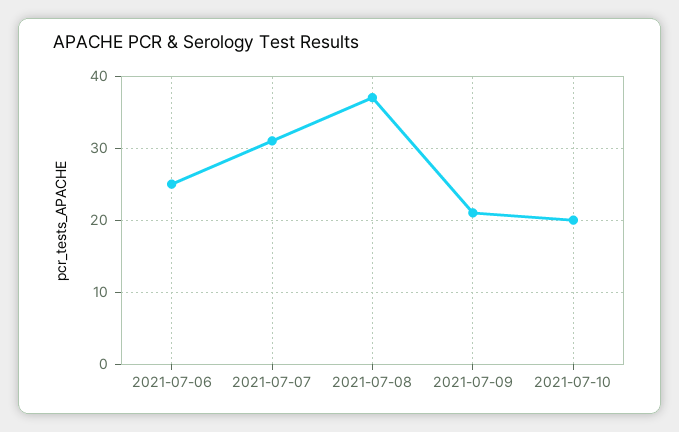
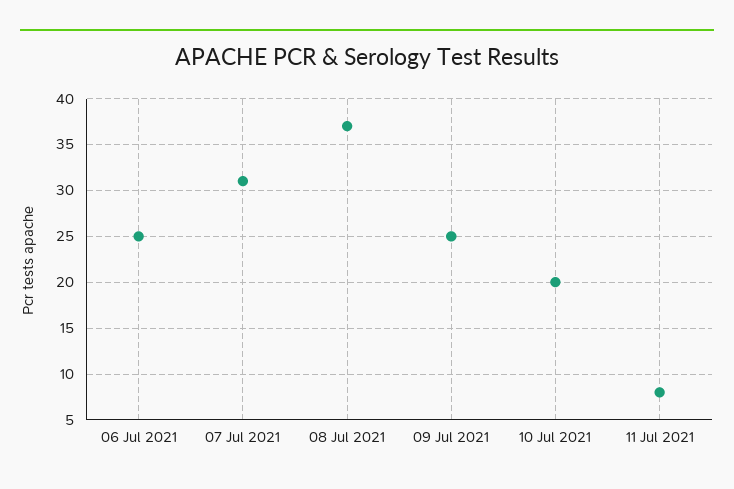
2021-07-09: 21 -> 25
11 Jul 2021: none -> 8

